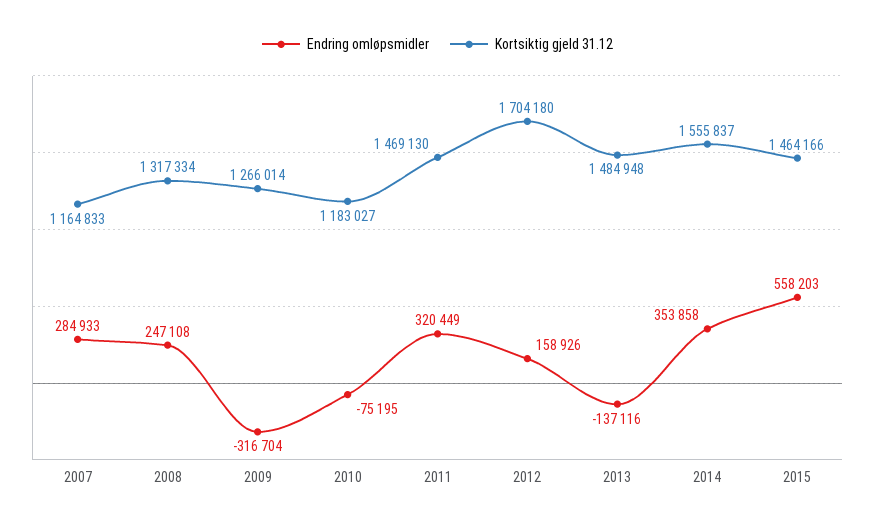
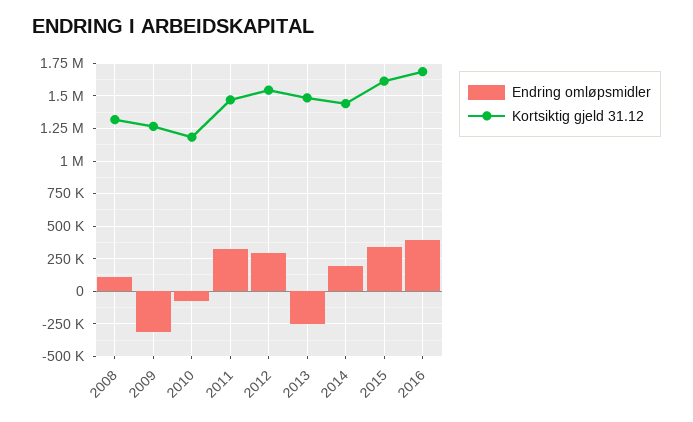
Endring omløpsmidler, 2007: 284933 -> none
Kortsiktig gjeld 31.12, 2007: 1164833 -> none
Endring omløpsmidler, 2008: 247108 -> 100000
Endring omløpsmidler, 2012: 158926 -> 300000
Kortsiktig gjeld 31.12, 2012: 1704180 -> 1550000
Endring omløpsmidler, 2013: -137116 -> -250000
Endring omløpsmidler, 2014: 353858 -> 200000
Kortsiktig gjeld 31.12, 2014: 1555837 -> 1450000
Endring omløpsmidler, 2015: 558203 -> 350000
Kortsiktig gjeld 31.12, 2015: 1464166 -> 1600000
Endring omløpsmidler, 2016: none -> 400000
Kortsiktig gjeld 31.12, 2016: none -> 1700000

